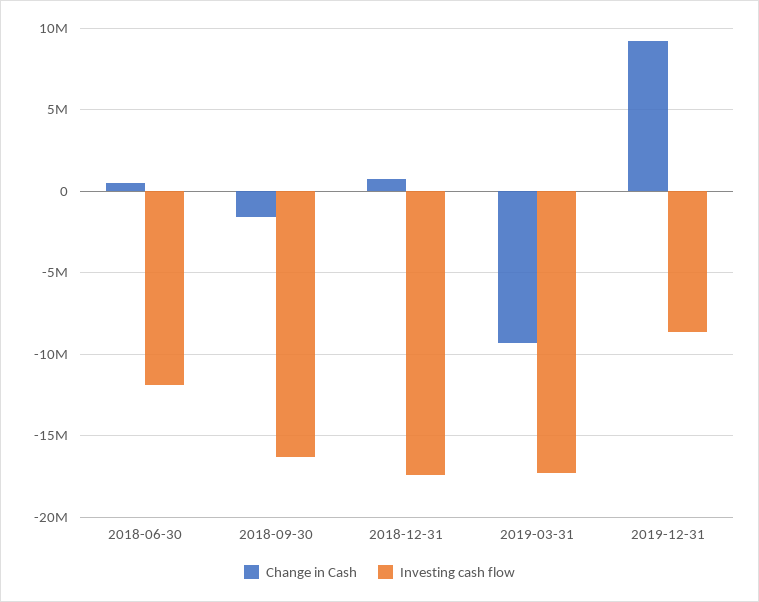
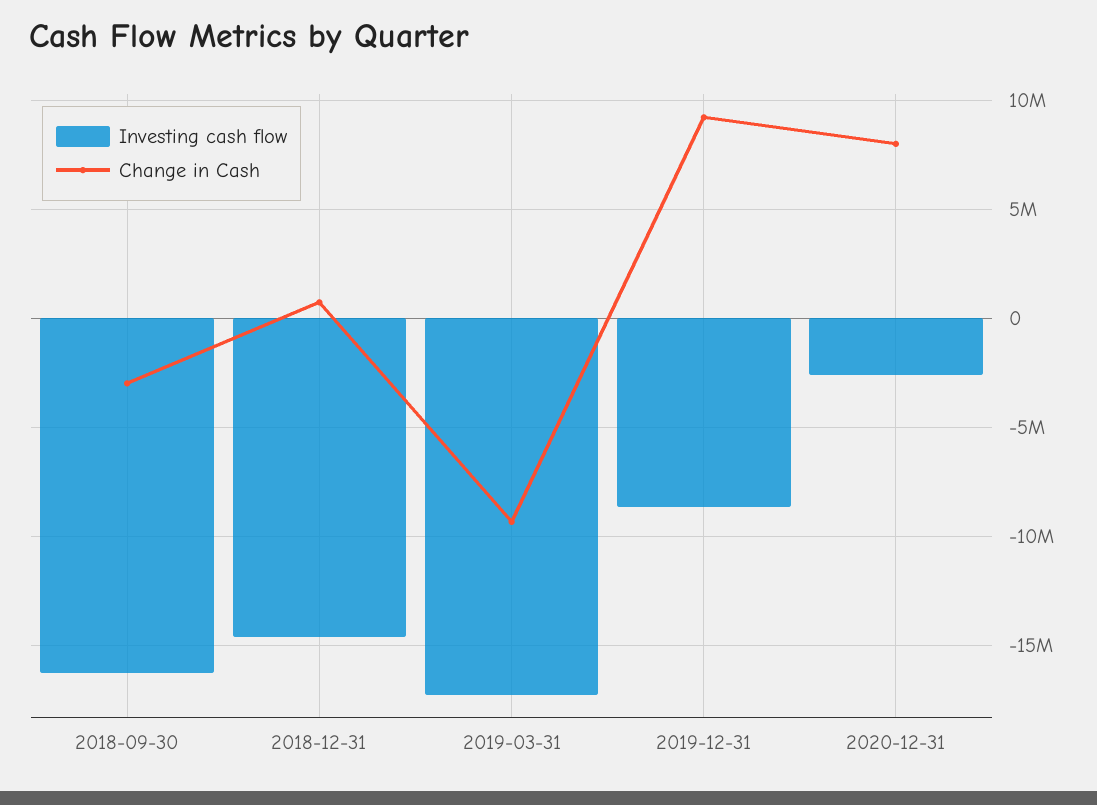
Change in Cash, 2018-06-30: 500000 -> none
Investing cash flow, 2018-06-30: -12000000 -> none
Change in Cash, 2018-09-30: -1500000 -> -3000000
Investing cash flow, 2018-12-31: -17500000 -> -14500000
Investing cash flow, 2020-12-31: none -> -2500000
Change in Cash, 2020-12-31: none -> 8000000

